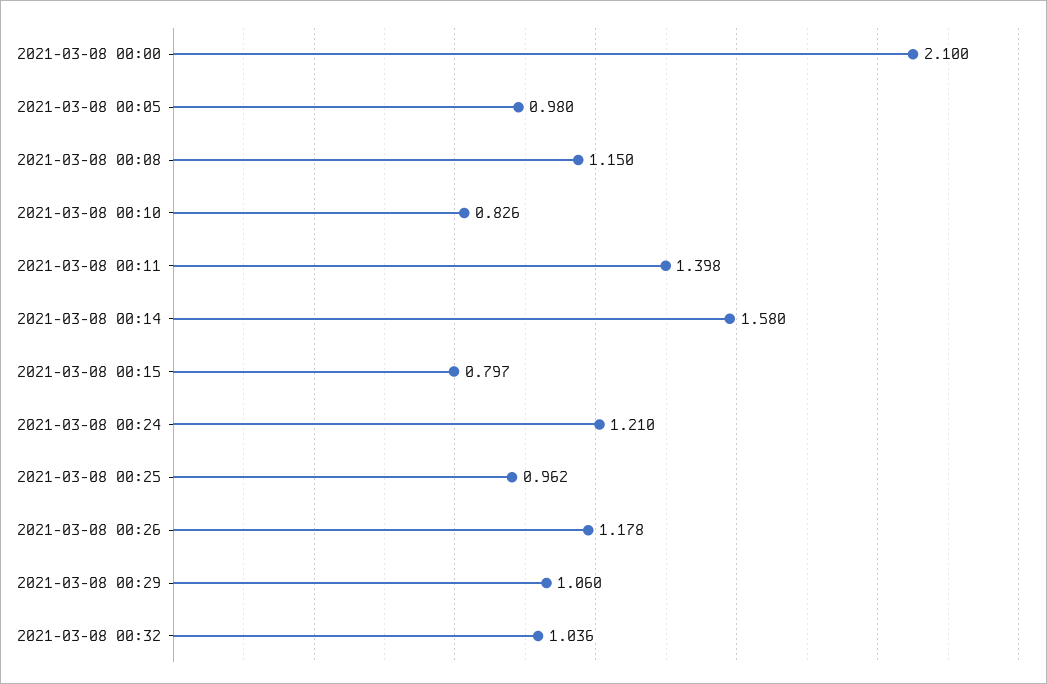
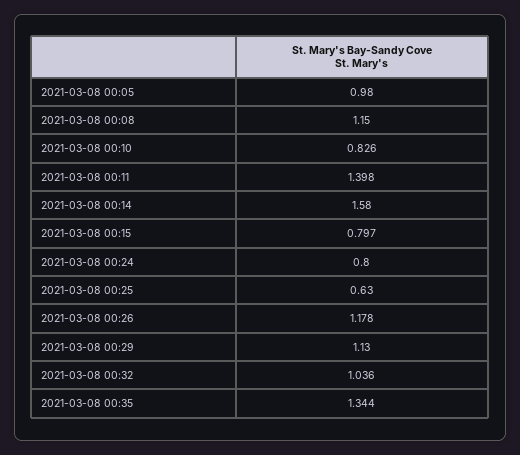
2021-03-08 00:00: 2.1 -> none
2021-03-08 00:24: 1.21 -> 0.8
2021-03-08 00:25: 0.962 -> 0.63
2021-03-08 00:29: 1.06 -> 1.13
2021-03-08 00:35: none -> 1.344

